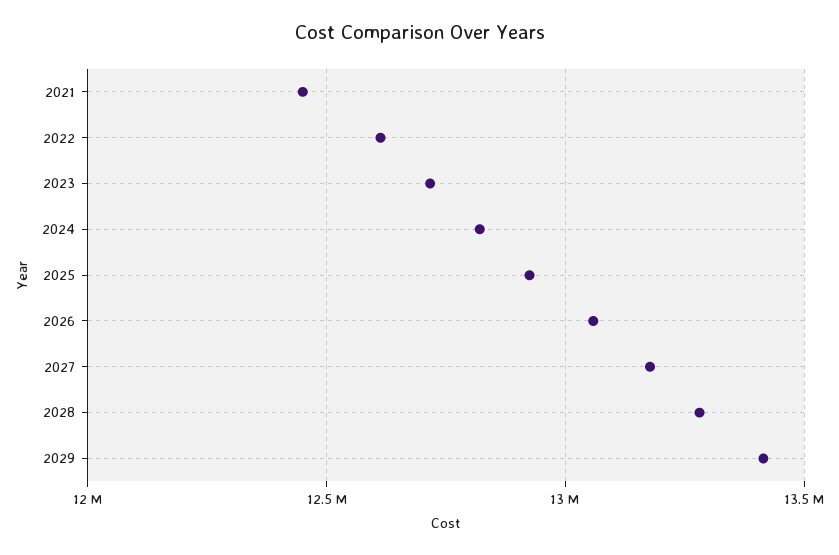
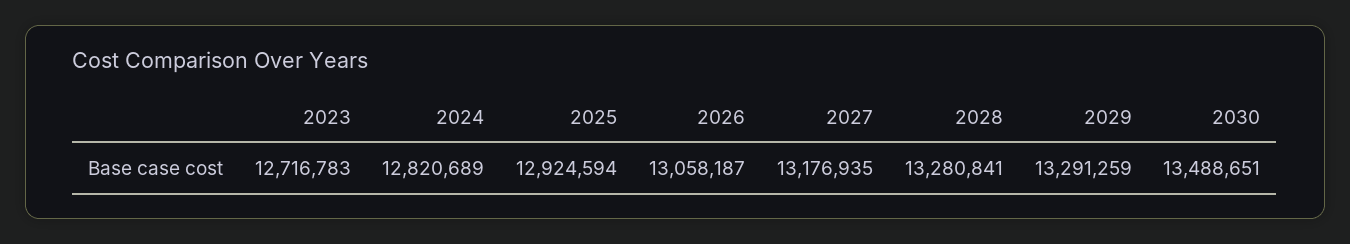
2021: 12450000 -> none
2022: 12600000 -> none
2029: 13400000 -> 13291259
2030: none -> 13488651

